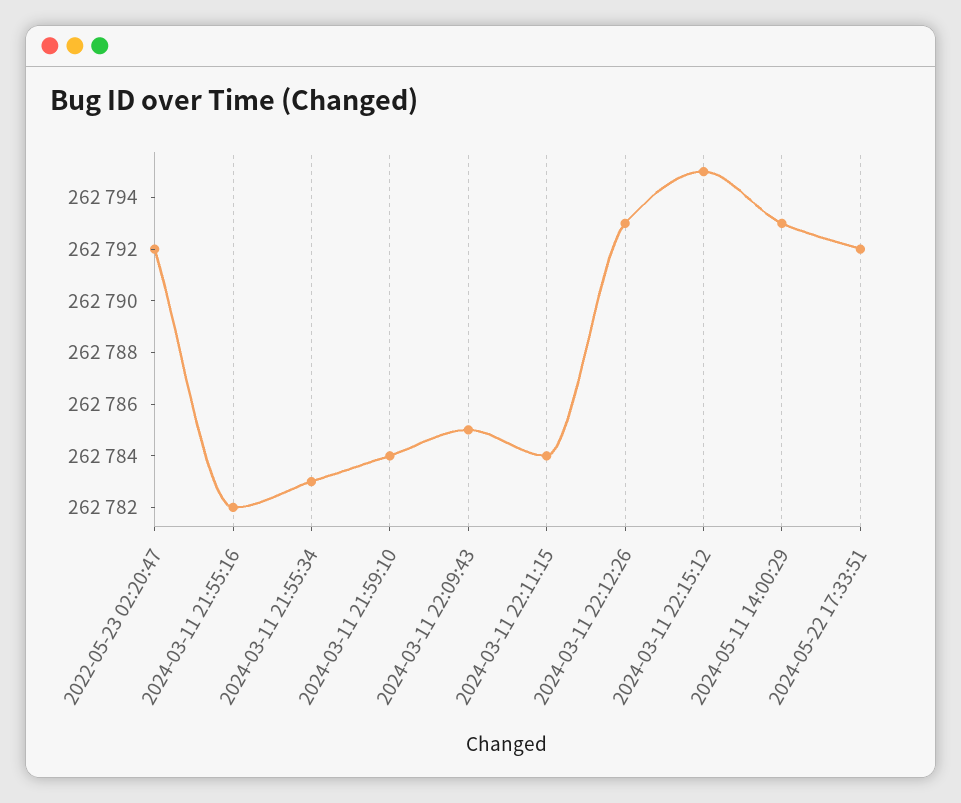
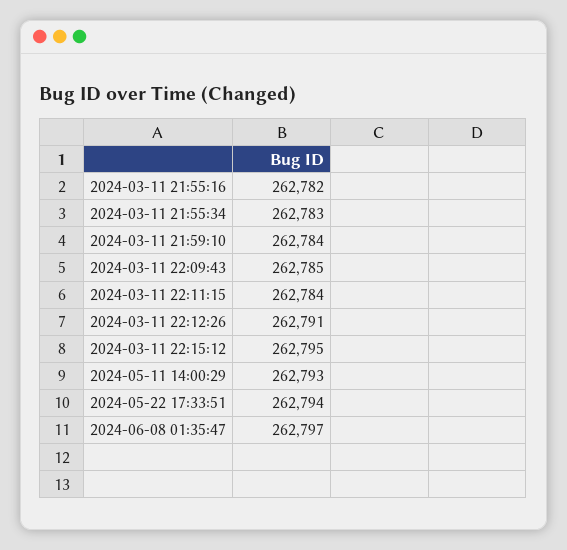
2022-05-23 02:20:47: 262792 -> none
2024-03-11 22:12:26: 262793 -> 262791
2024-05-22 17:33:51: 262792 -> 262794
2024-06-08 01:35:47: none -> 262797

